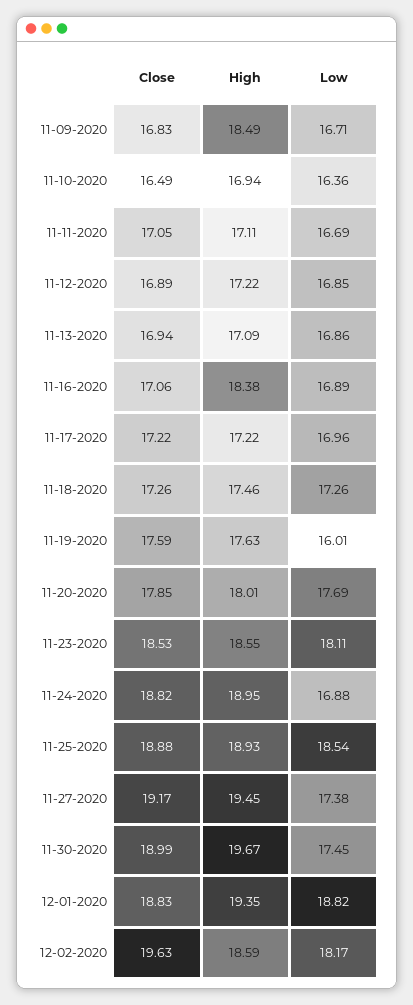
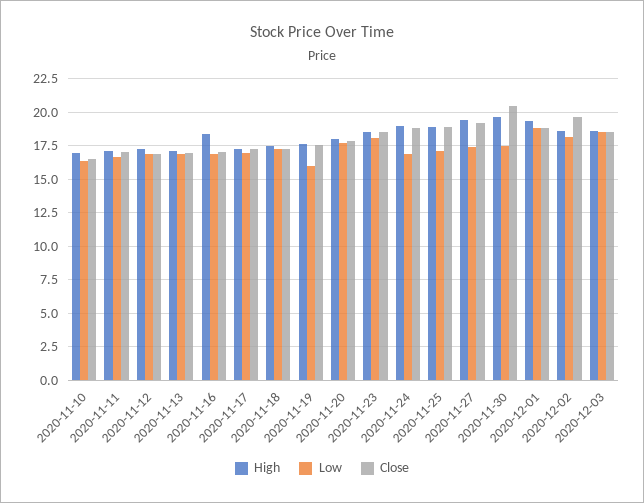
Close, 11-09-2020: 16.83 -> none
High, 11-09-2020: 18.49 -> none
Low, 11-09-2020: 16.71 -> none
Low, 11-25-2020: 18.54 -> 17
Close, 11-30-2020: 18.99 -> 20.5
High, 2020-12-03: none -> 18.5
Low, 2020-12-03: none -> 18.5
Close, 2020-12-03: none -> 18.5

